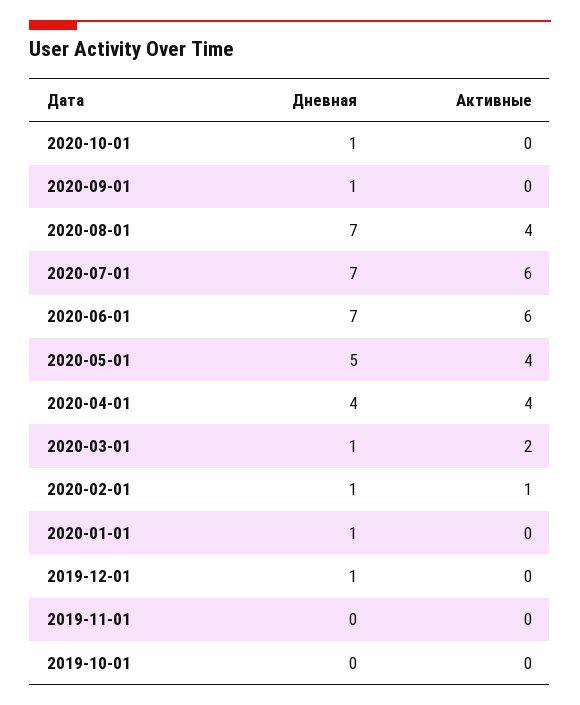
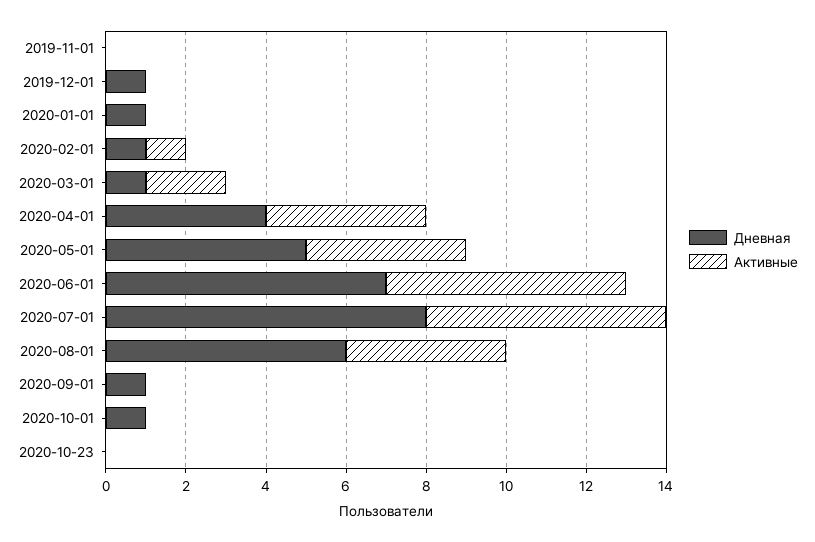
Дневная, 2020-08-01: 7 -> 6
Дневная, 2020-07-01: 7 -> 8
Дневная, 2019-10-01: 0 -> none
Активные, 2019-10-01: 0 -> none
Дневная, 2020-10-23: none -> 0
Активные, 2020-10-23: none -> 0

